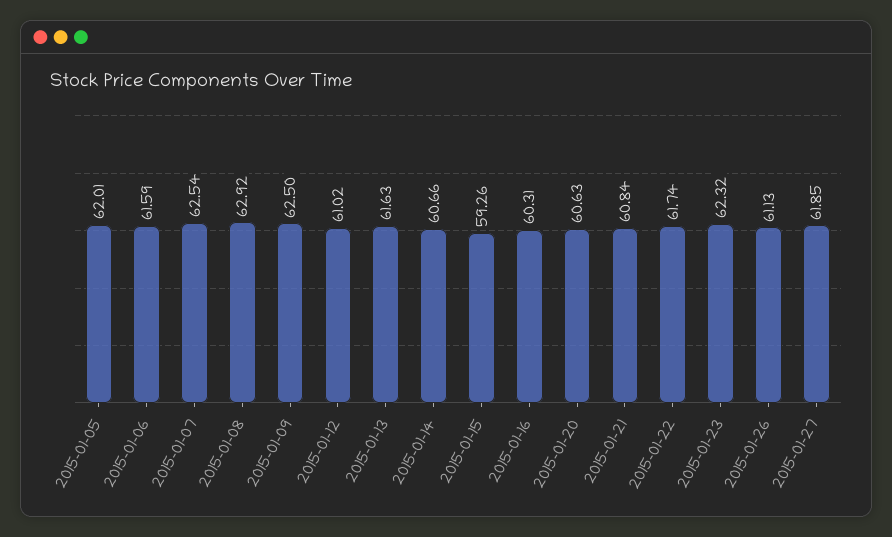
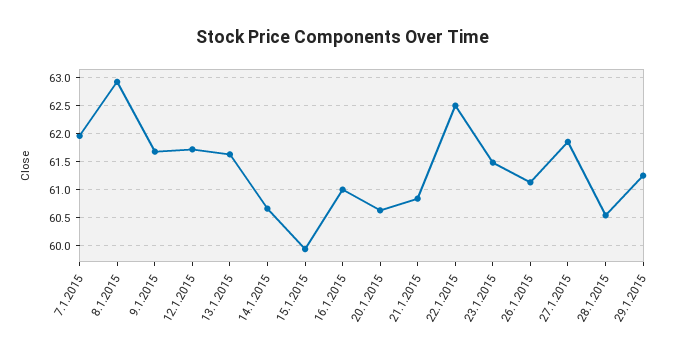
2015-01-05: 62.01 -> none
2015-01-06: 61.59 -> none
2015-01-07: 62.54 -> 62
2015-01-09: 62.5 -> 61.75
2015-01-12: 61.02 -> 61.75
2015-01-15: 59.26 -> 60
2015-01-16: 60.31 -> 61
2015-01-22: 61.74 -> 62.5
2015-01-23: 62.32 -> 61.5
28.1.2015: none -> 60.5
29.1.2015: none -> 61.25

